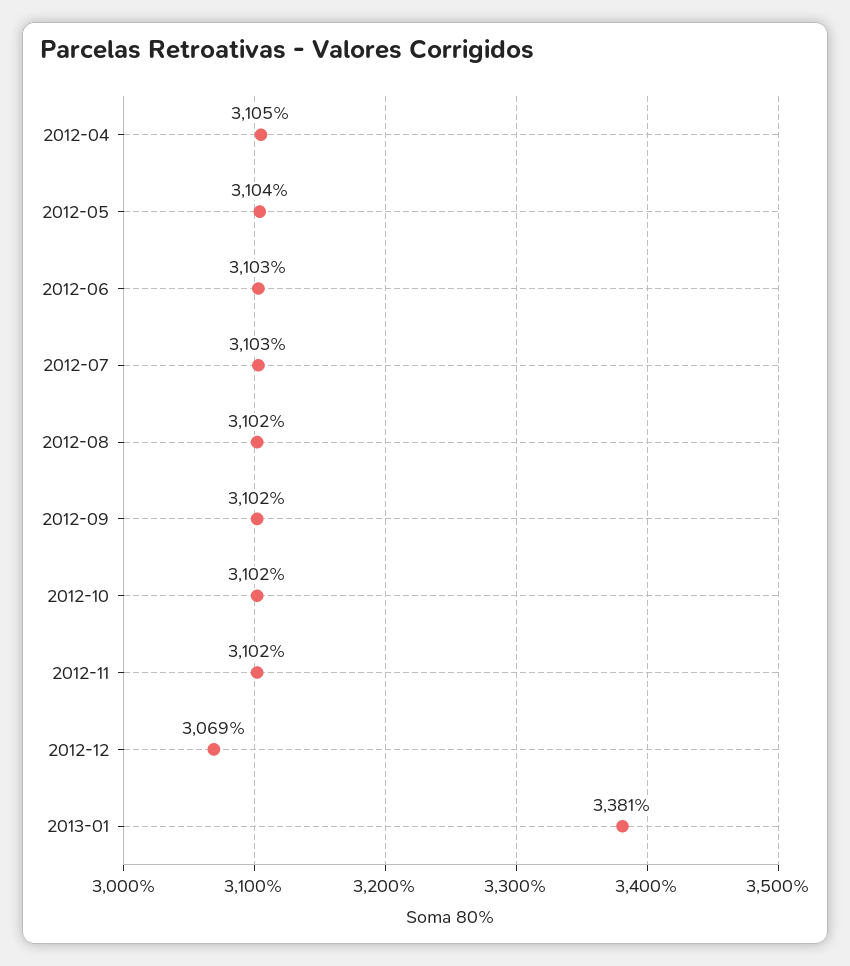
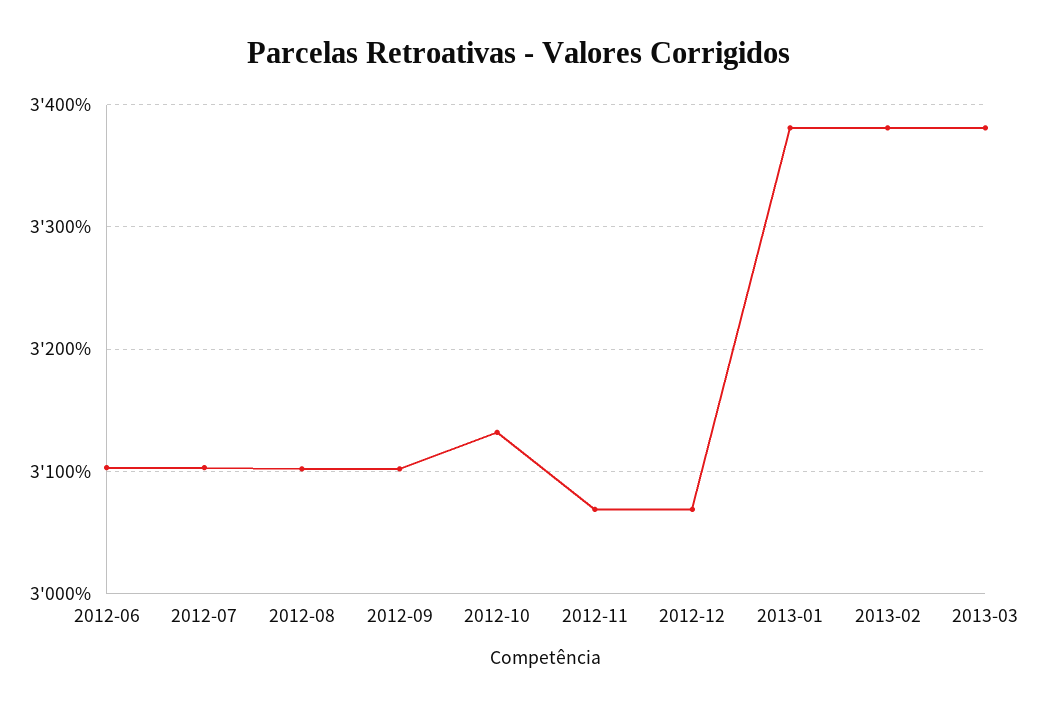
2012-04: 3105 -> none
2012-05: 3104 -> none
2012-10: 3102 -> 3130
2012-11: 3102 -> 3070
2013-02: none -> 3380
2013-03: none -> 3380

